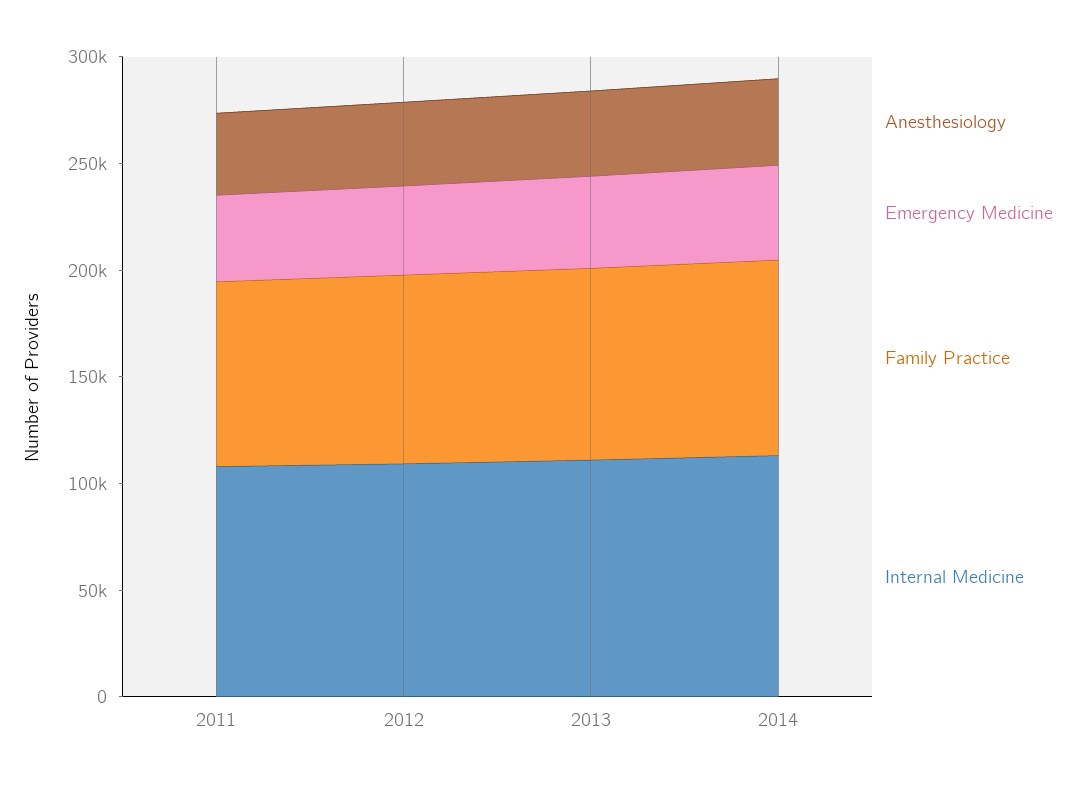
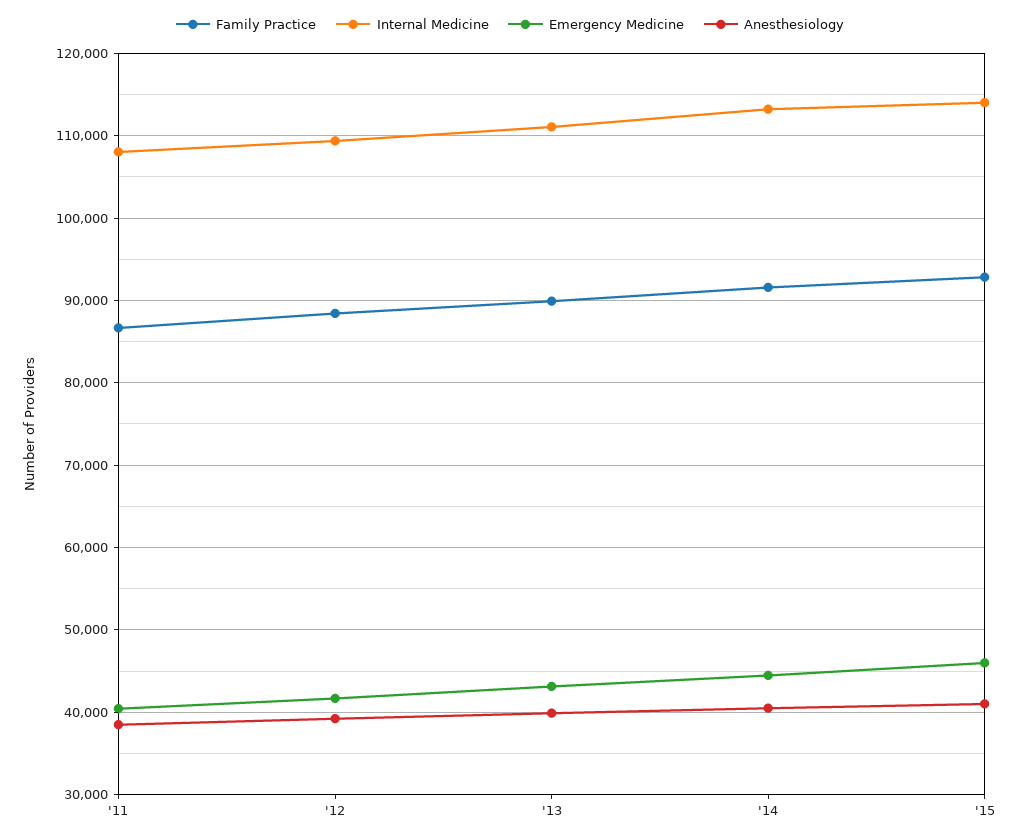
Family Practice, '15: none -> 93000
Internal Medicine, '15: none -> 114000
Emergency Medicine, '15: none -> 46000
Anesthesiology, '15: none -> 41000

